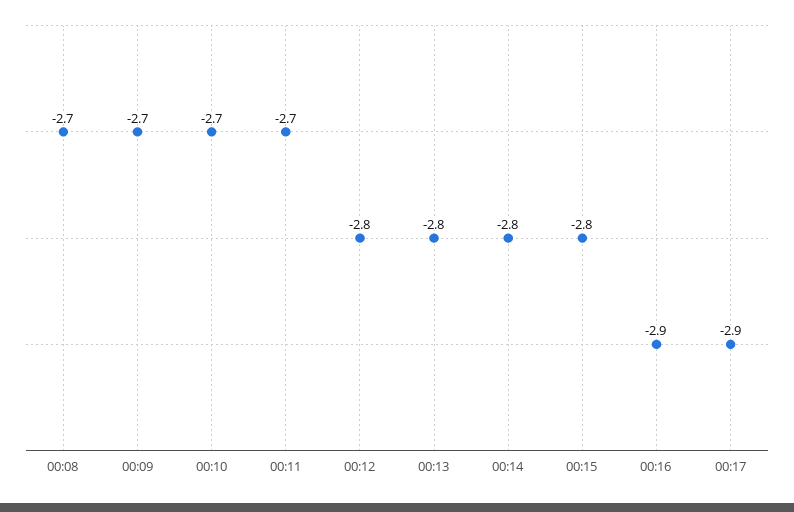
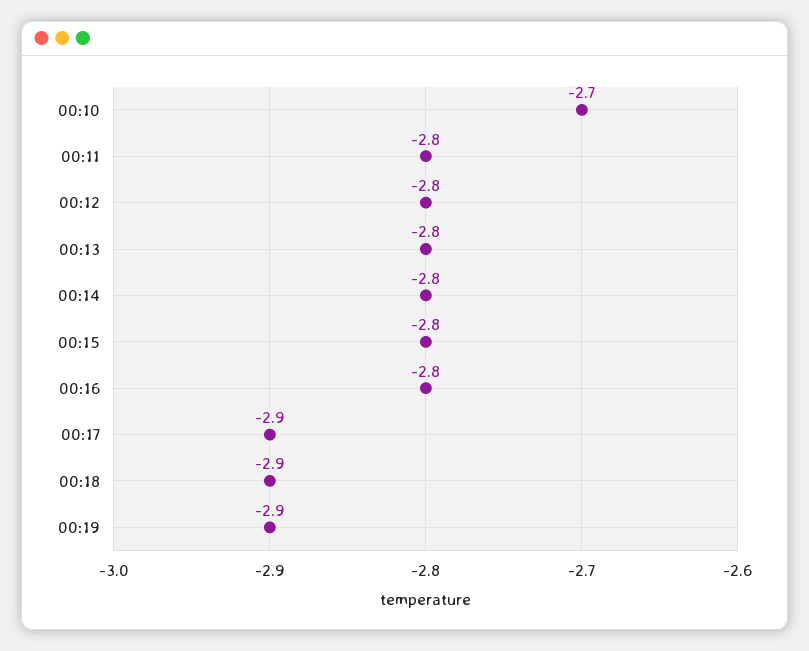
00:08: -2.7 -> none
00:09: -2.7 -> none
00:11: -2.7 -> -2.8
00:16: -2.9 -> -2.8
00:18: none -> -2.9
00:19: none -> -2.9

